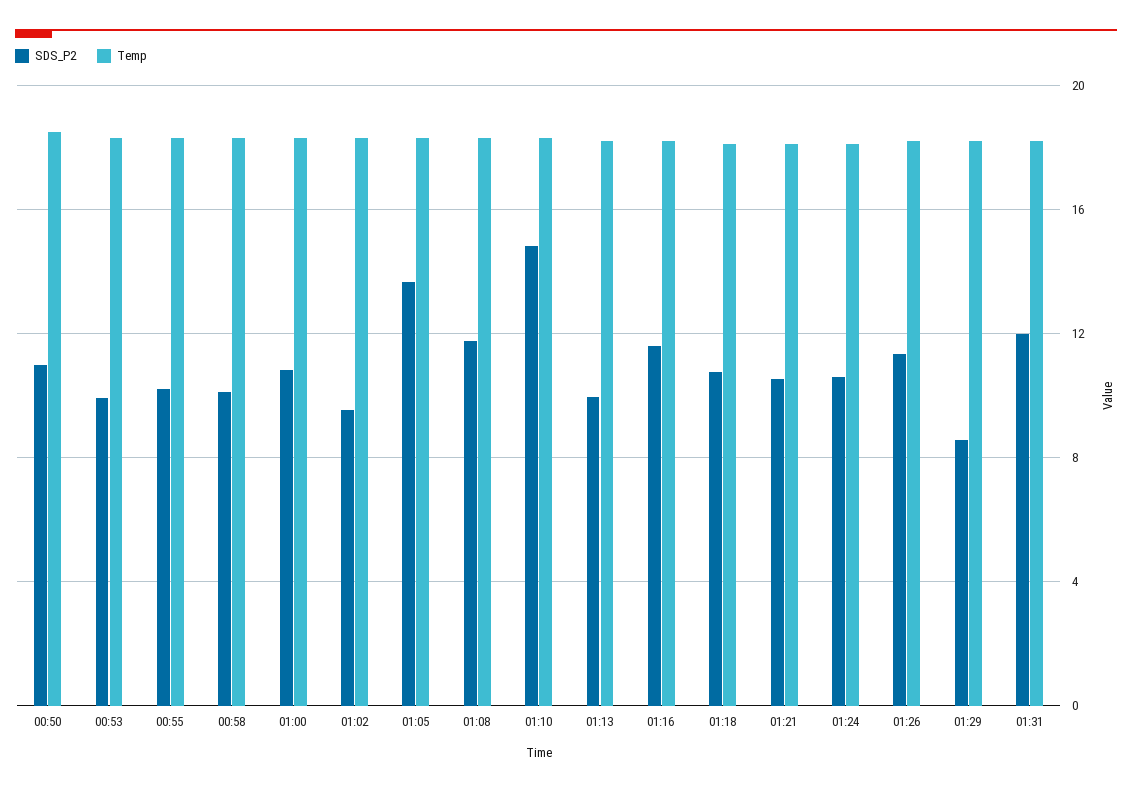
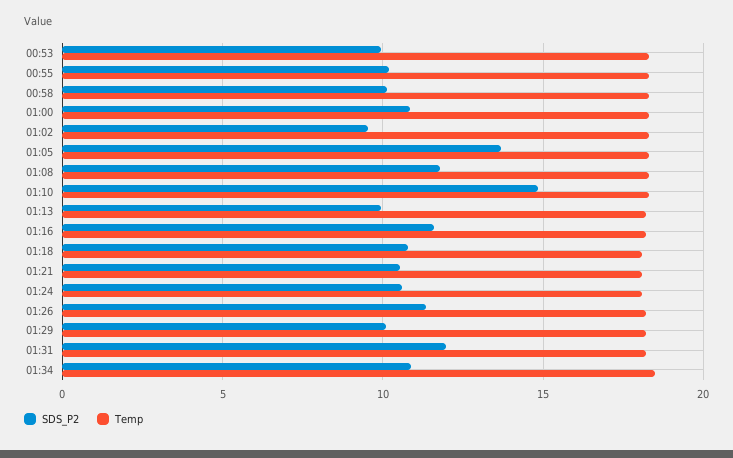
SDS_P2, 00:50: 11 -> none
Temp, 00:50: 18.5 -> none
SDS_P2, 01:29: 8.5 -> 10
SDS_P2, 01:34: none -> 11
Temp, 01:34: none -> 18.5

